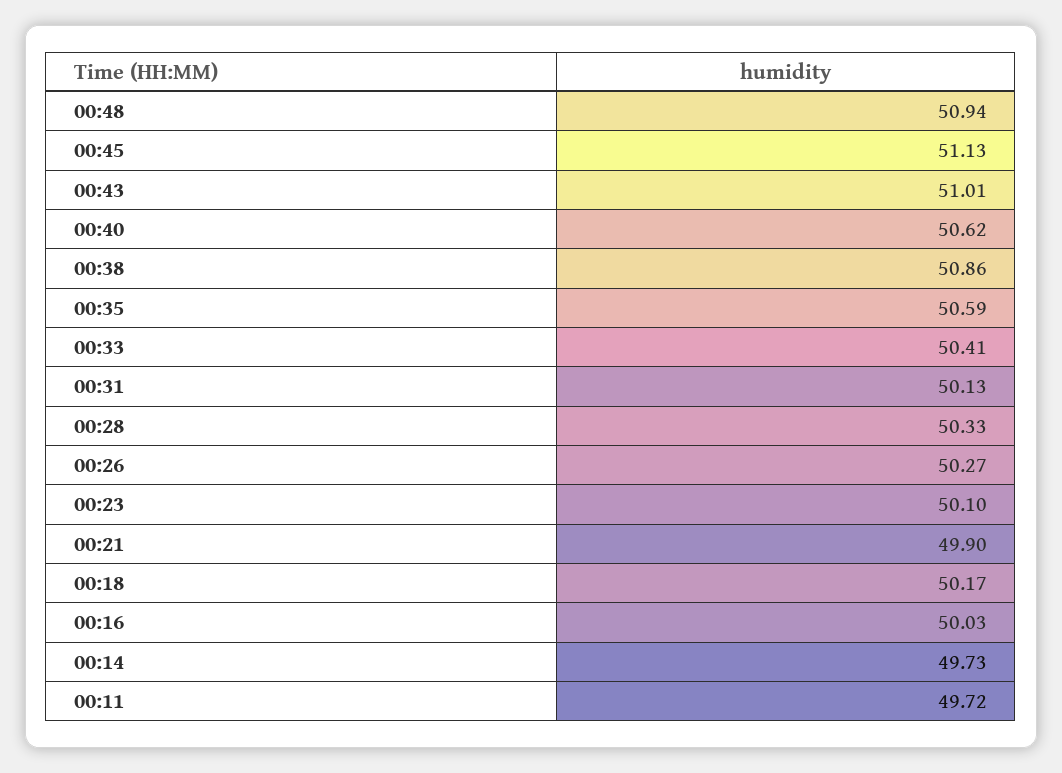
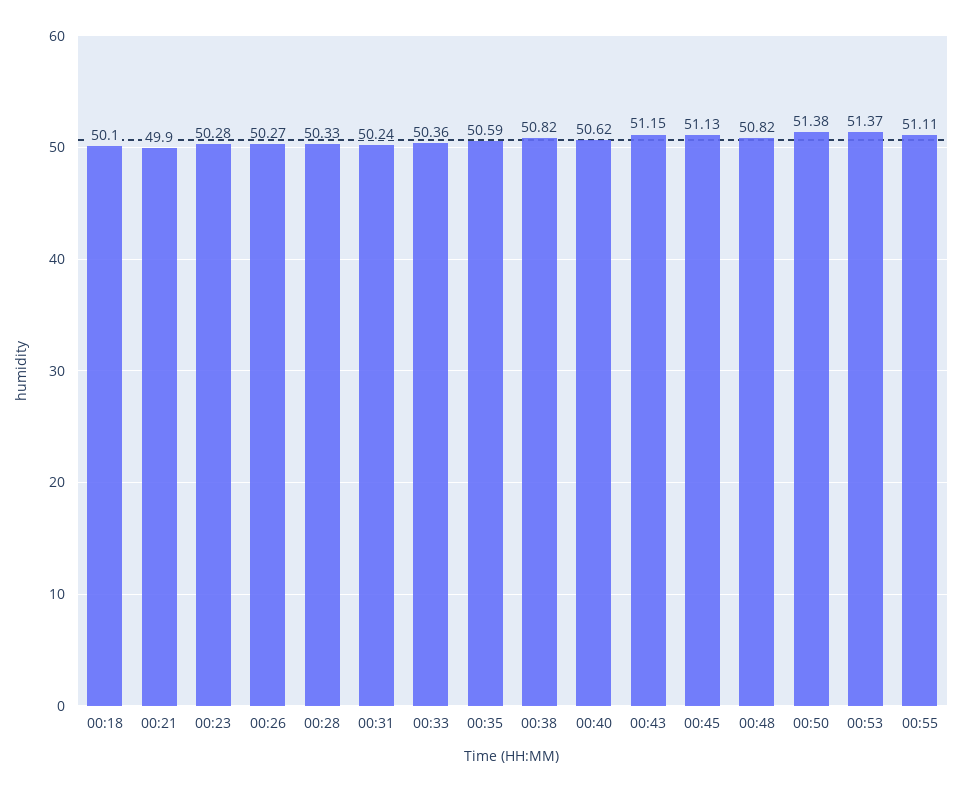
00:48: 50.94 -> 50.82
00:43: 51.01 -> 51.15
00:38: 50.86 -> 50.82
00:33: 50.41 -> 50.36
00:31: 50.13 -> 50.24
00:23: 50.1 -> 50.28
00:18: 50.17 -> 50.1
00:16: 50.03 -> none
00:14: 49.73 -> none
00:11: 49.72 -> none
00:50: none -> 51.38
00:53: none -> 51.37
00:55: none -> 51.11

